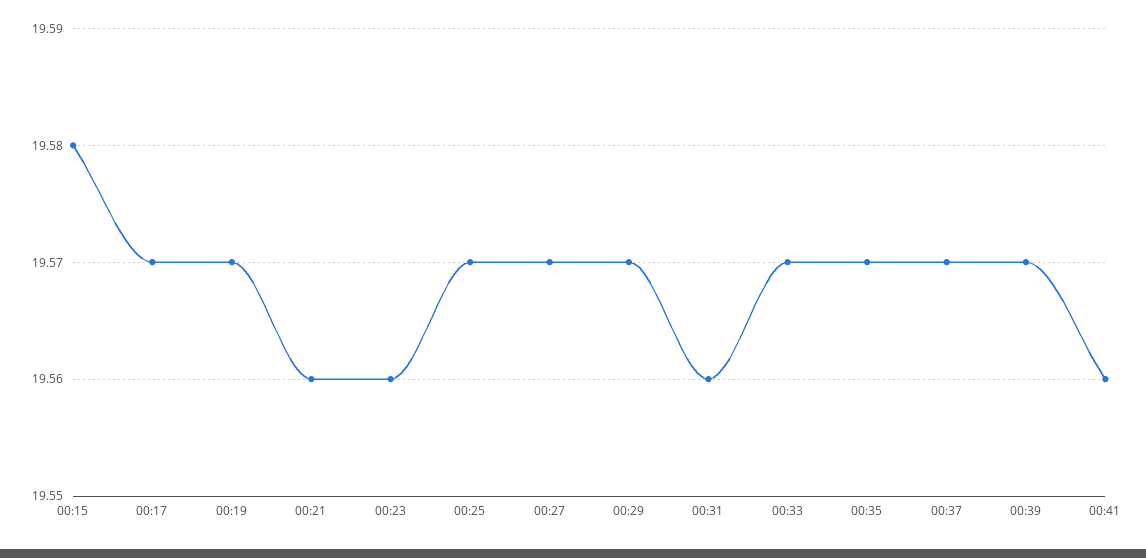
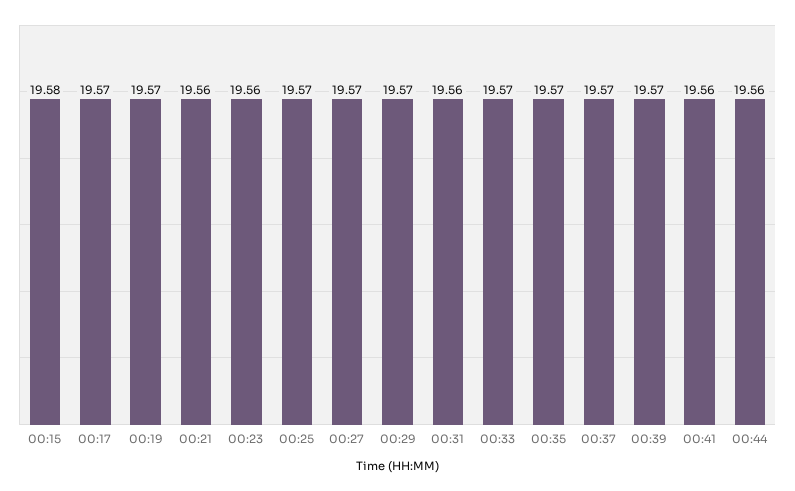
00:44: none -> 19.56

